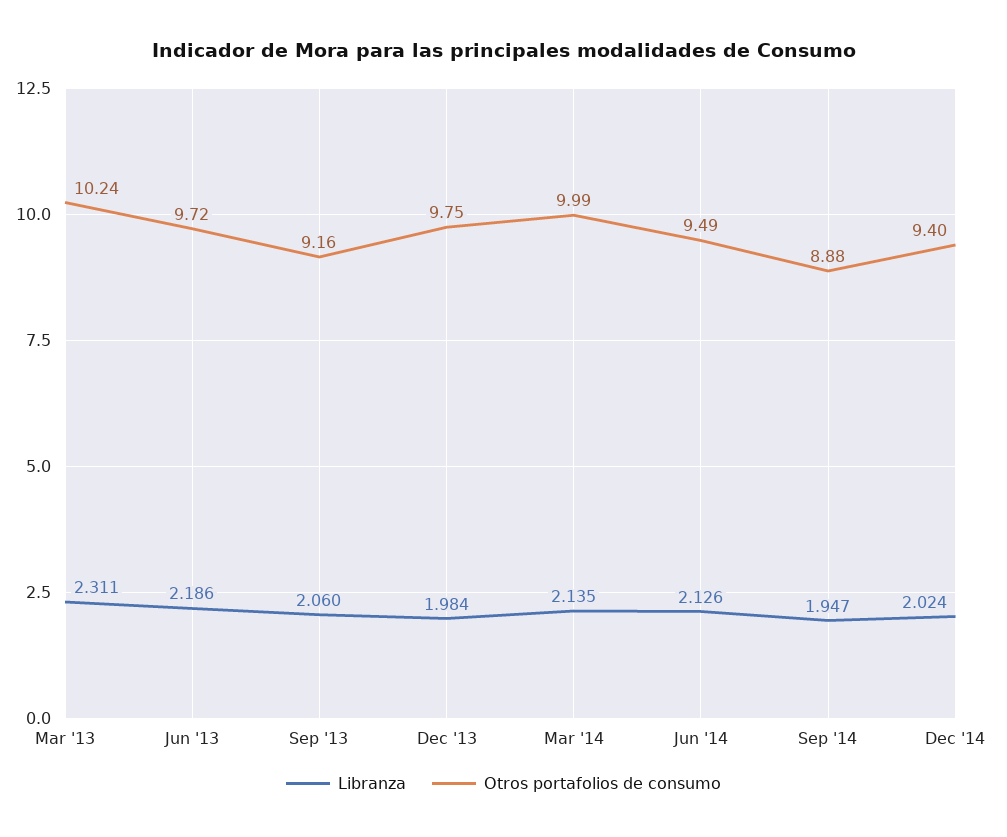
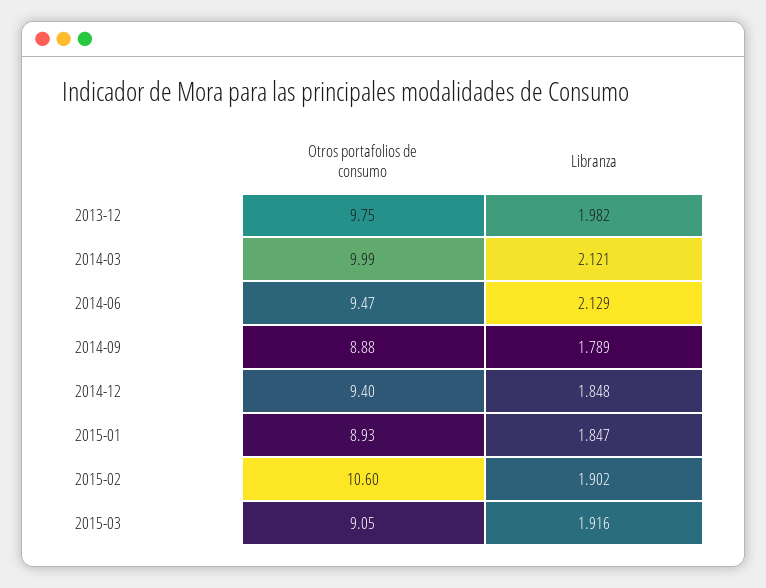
Libranza, Mar '13: 2.311 -> none
Otros portafolios de consumo, Mar '13: 10.24 -> none
Libranza, Jun '13: 2.186 -> none
Otros portafolios de consumo, Jun '13: 9.72 -> none
Libranza, Sep '13: 2.06 -> none
Otros portafolios de consumo, Sep '13: 9.16 -> none
Libranza, Dec '13: 1.984 -> 1.982
Libranza, Mar '14: 2.135 -> 2.121
Libranza, Jun '14: 2.126 -> 2.129
Otros portafolios de consumo, Jun '14: 9.49 -> 9.47
Libranza, Sep '14: 1.947 -> 1.789
Libranza, Dec '14: 2.024 -> 1.848
Otros portafolios de consumo, 2015-01: none -> 8.93
Libranza, 2015-01: none -> 1.847
Otros portafolios de consumo, 2015-02: none -> 10.6
Libranza, 2015-02: none -> 1.902
Otros portafolios de consumo, 2015-03: none -> 9.05
Libranza, 2015-03: none -> 1.916

